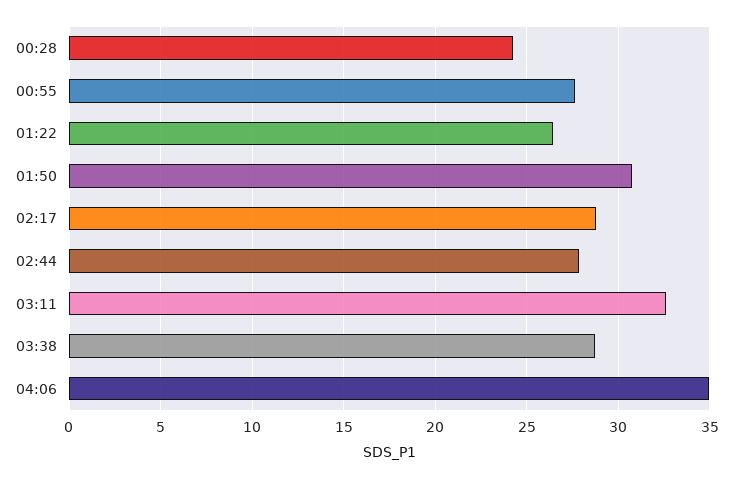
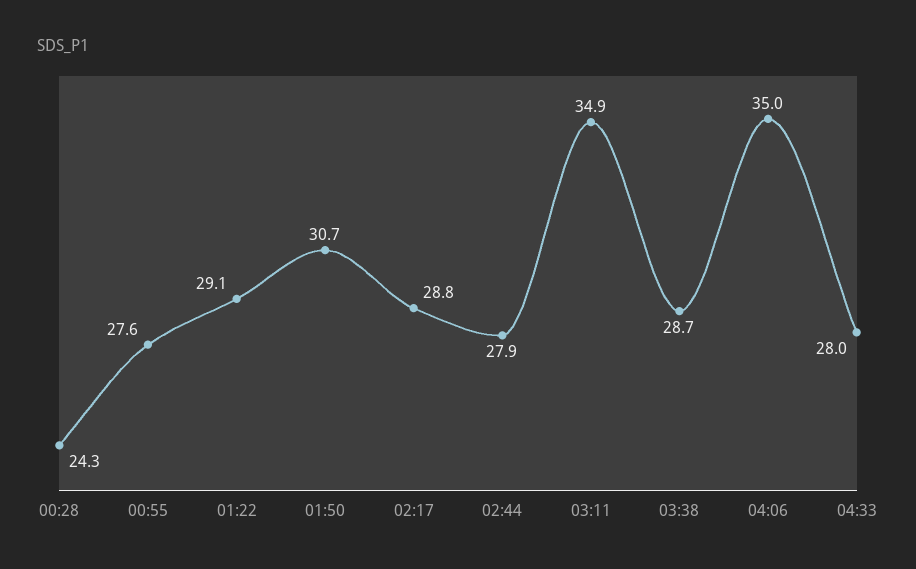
01:22: 26.5 -> 29.1
03:11: 32.5 -> 34.9
04:33: none -> 28

